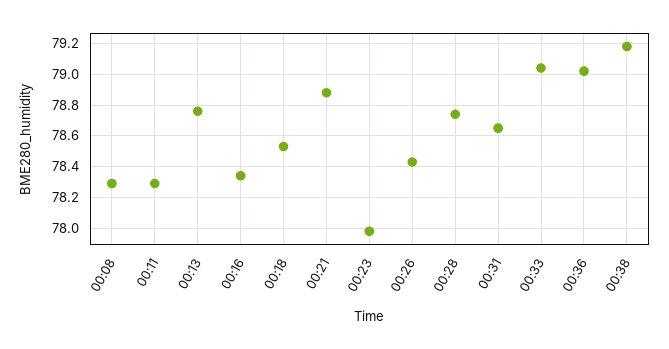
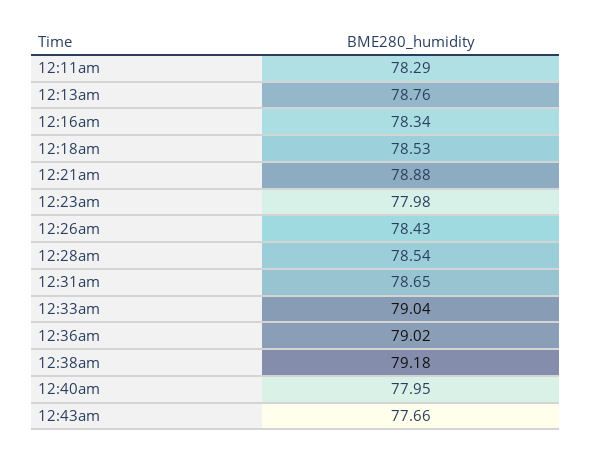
00:08: 78.3 -> none
00:28: 78.75 -> 78.54
12:40am: none -> 77.95
12:43am: none -> 77.66

